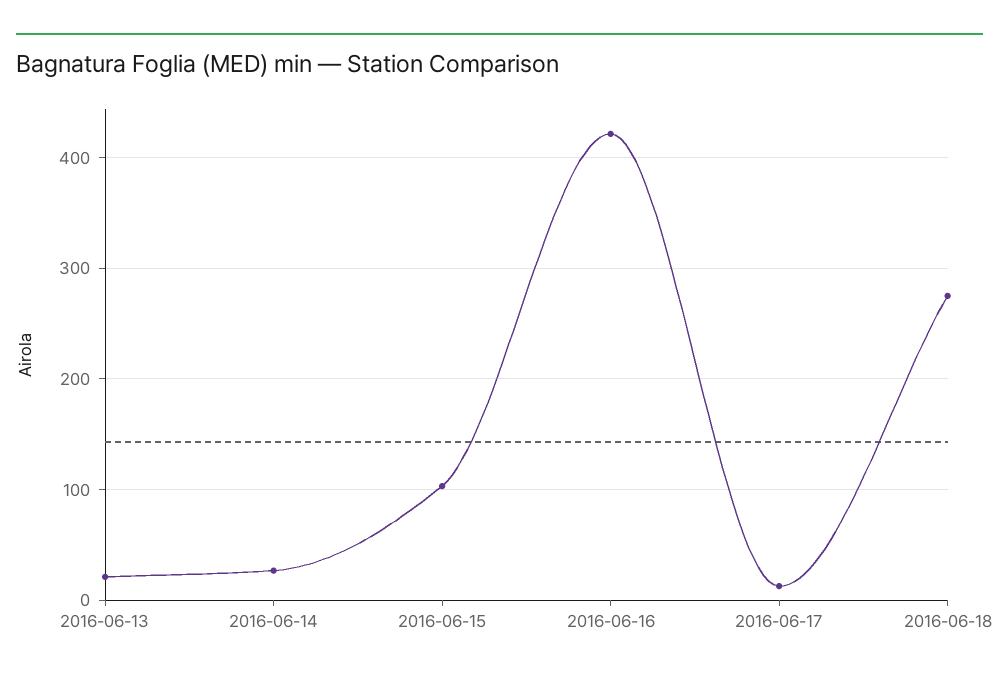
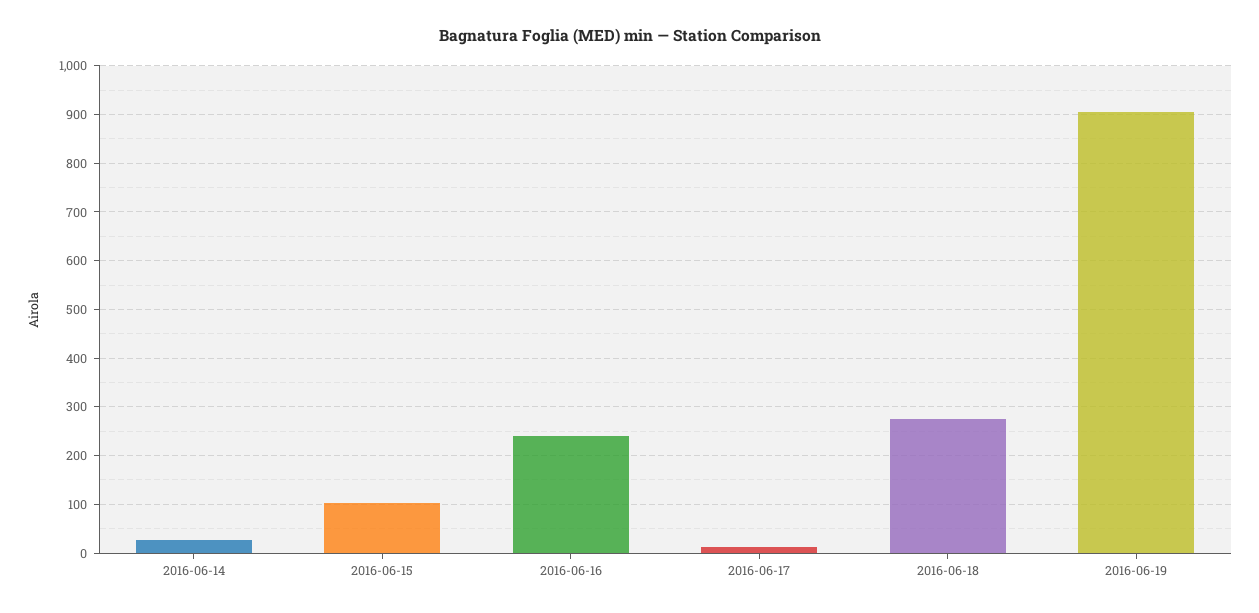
2016-06-13: 20 -> none
2016-06-16: 420 -> 240
2016-06-19: none -> 900

